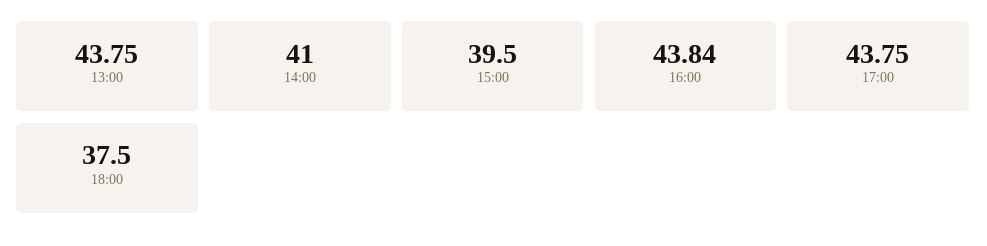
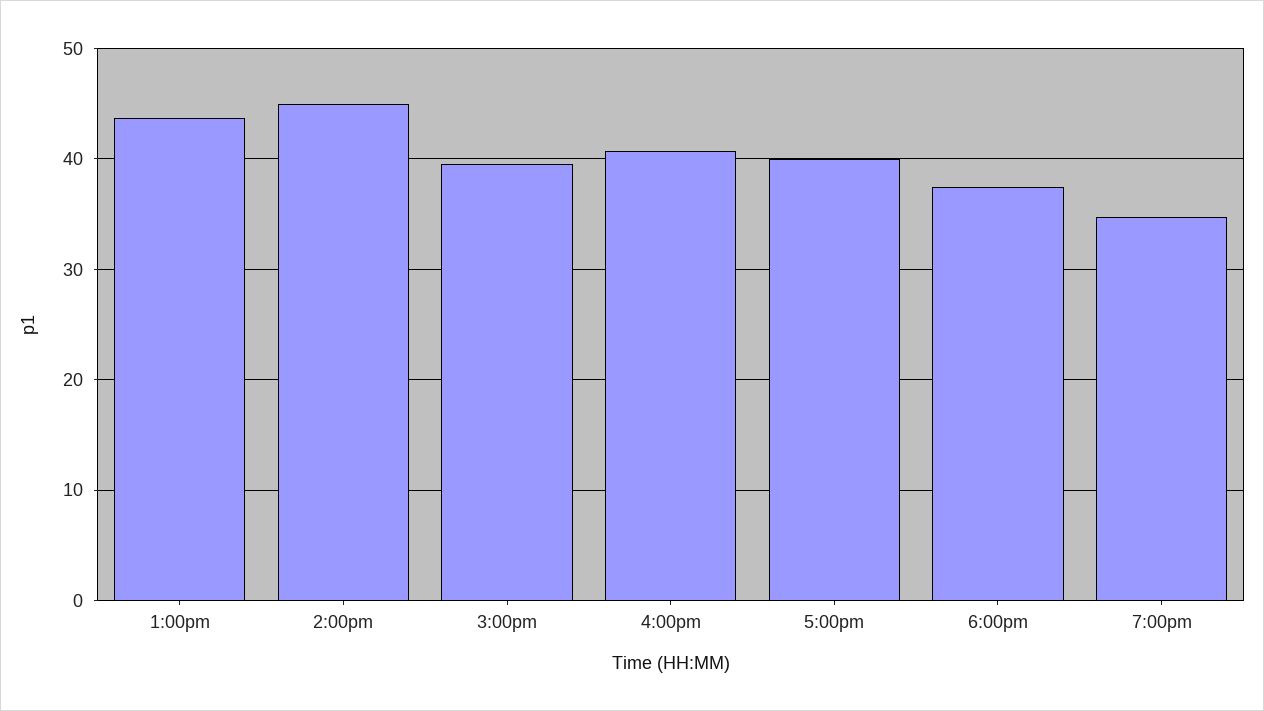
14:00: 41 -> 45
16:00: 43.84 -> 41
17:00: 43.75 -> 40
7:00pm: none -> 35

